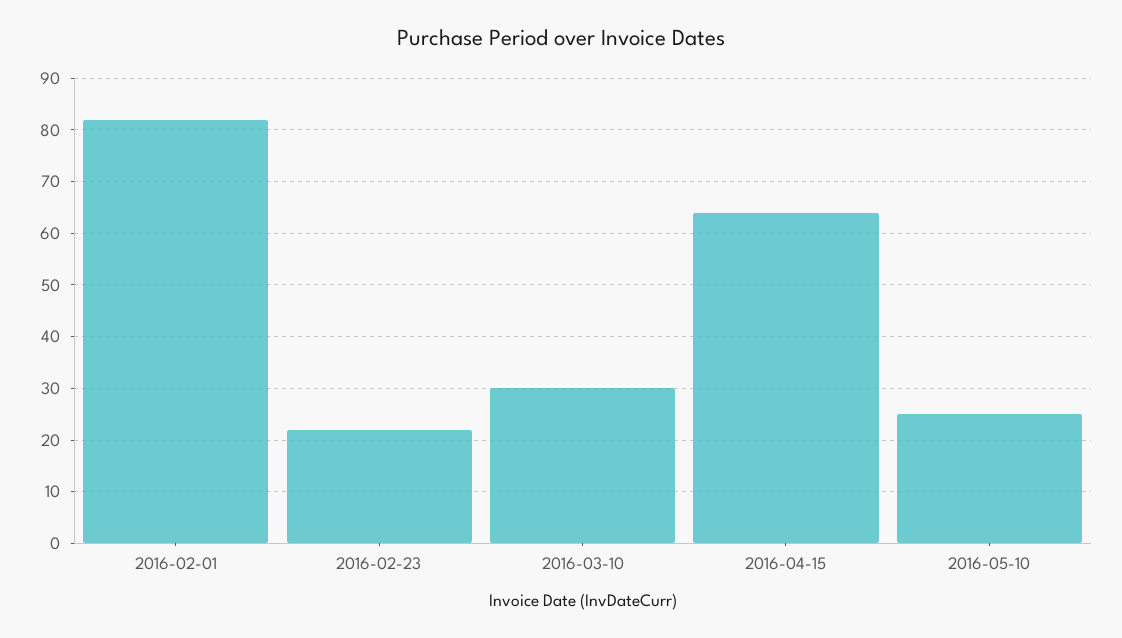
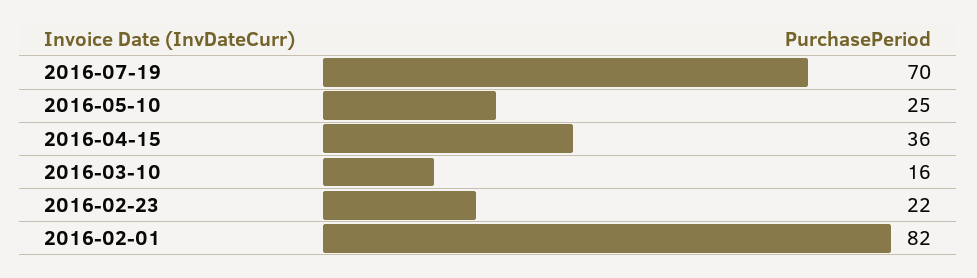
2016-03-10: 30 -> 16
2016-04-15: 65 -> 36
2016-07-19: none -> 70

